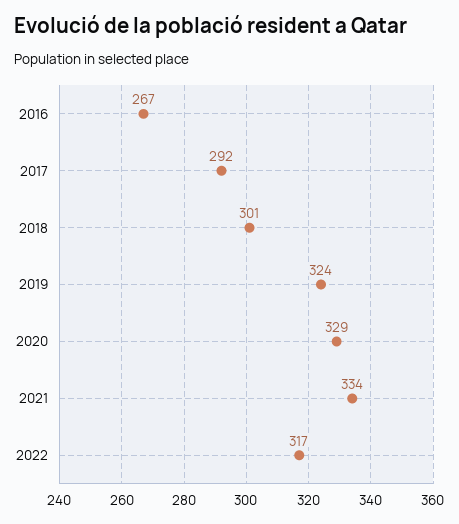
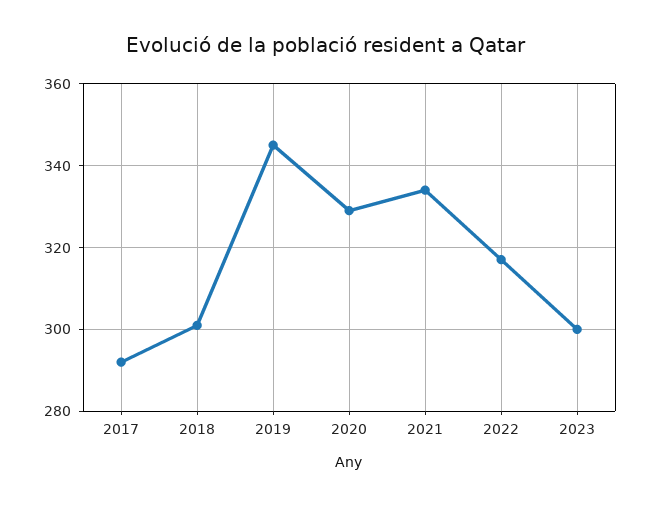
2016: 267 -> none
2019: 324 -> 345
2023: none -> 300

